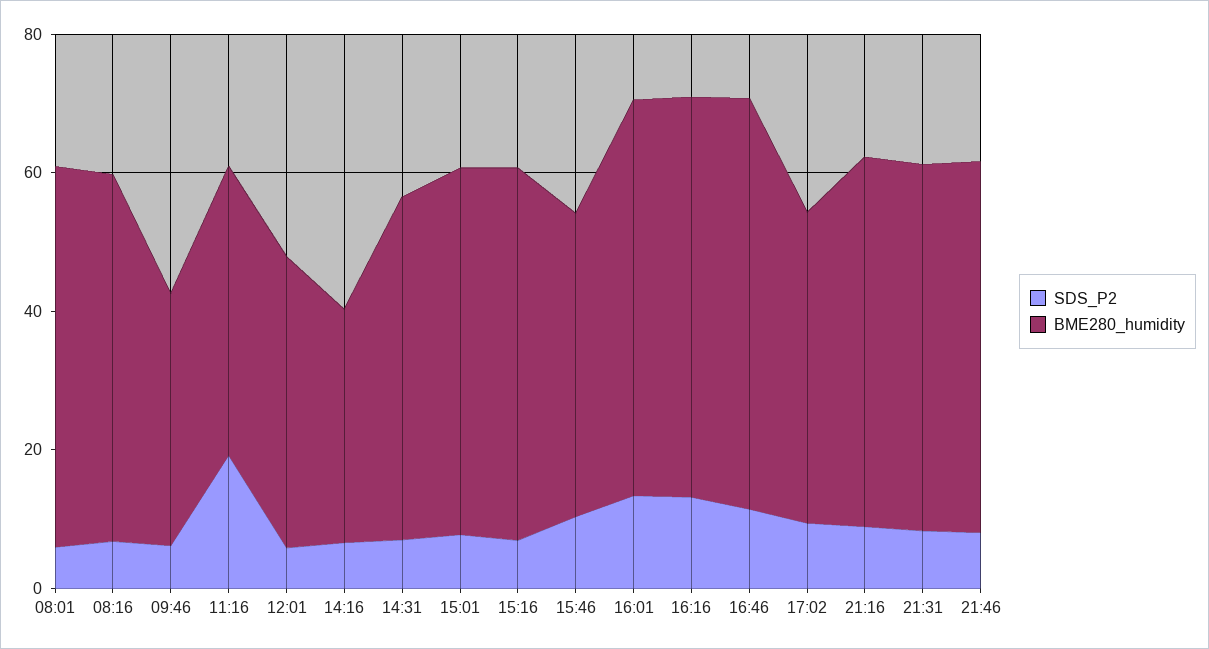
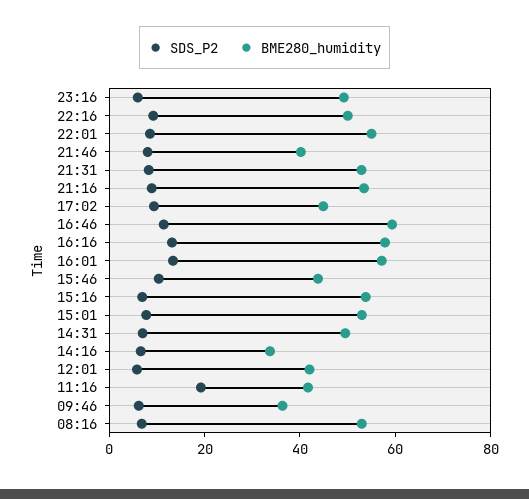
SDS_P2, 08:01: 5 -> none
BME280_humidity, 08:01: 55 -> none
BME280_humidity, 21:46: 55 -> 40
SDS_P2, 23:16: none -> 5
BME280_humidity, 23:16: none -> 50
SDS_P2, 22:16: none -> 10
BME280_humidity, 22:16: none -> 50
SDS_P2, 22:01: none -> 10
BME280_humidity, 22:01: none -> 55

